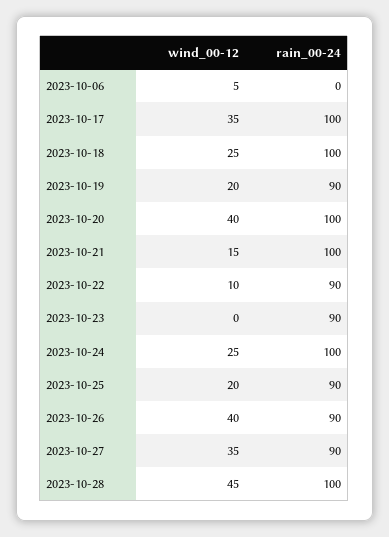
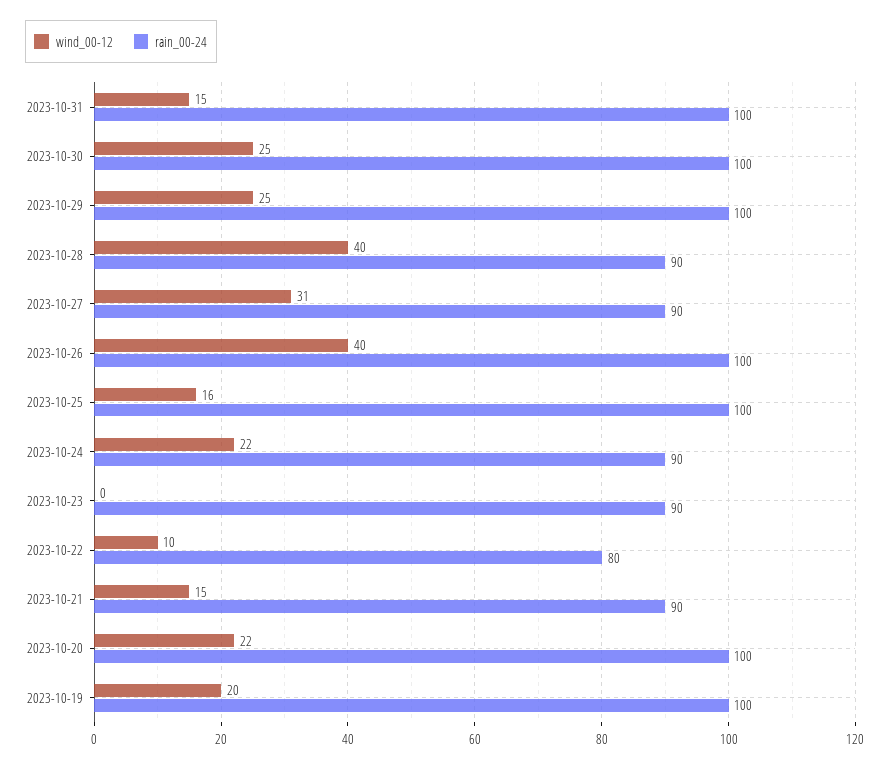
wind_00-12, 2023-10-06: 5 -> none
rain_00-24, 2023-10-06: 0 -> none
wind_00-12, 2023-10-17: 35 -> none
rain_00-24, 2023-10-17: 100 -> none
wind_00-12, 2023-10-18: 25 -> none
rain_00-24, 2023-10-18: 100 -> none
rain_00-24, 2023-10-19: 90 -> 100
wind_00-12, 2023-10-20: 40 -> 22
rain_00-24, 2023-10-21: 100 -> 90
rain_00-24, 2023-10-22: 90 -> 80
wind_00-12, 2023-10-24: 25 -> 22
rain_00-24, 2023-10-24: 100 -> 90
wind_00-12, 2023-10-25: 20 -> 16
rain_00-24, 2023-10-25: 90 -> 100
rain_00-24, 2023-10-26: 90 -> 100
wind_00-12, 2023-10-27: 35 -> 31
wind_00-12, 2023-10-28: 45 -> 40
rain_00-24, 2023-10-28: 100 -> 90
wind_00-12, 2023-10-31: none -> 15
rain_00-24, 2023-10-31: none -> 100
wind_00-12, 2023-10-30: none -> 25
rain_00-24, 2023-10-30: none -> 100
wind_00-12, 2023-10-29: none -> 25
rain_00-24, 2023-10-29: none -> 100

